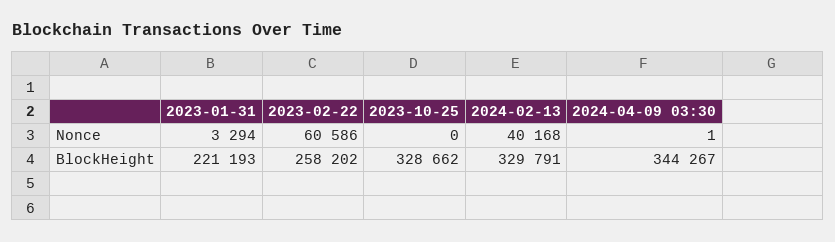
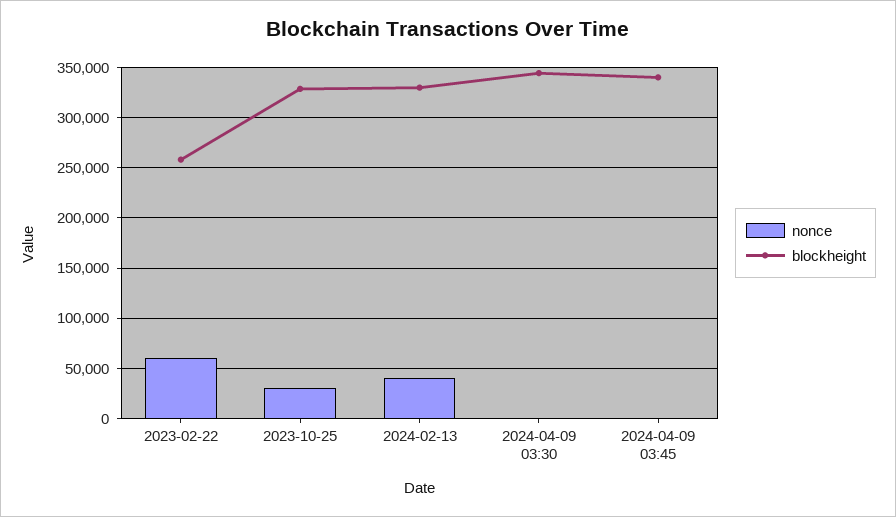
Nonce, 2023-01-31: 3294 -> none
Nonce, 2023-10-25: 0 -> 30000
BlockHeight, 2023-01-31: 221193 -> none
Nonce, 2024-04-09 03:45: none -> 0
BlockHeight, 2024-04-09 03:45: none -> 340000

